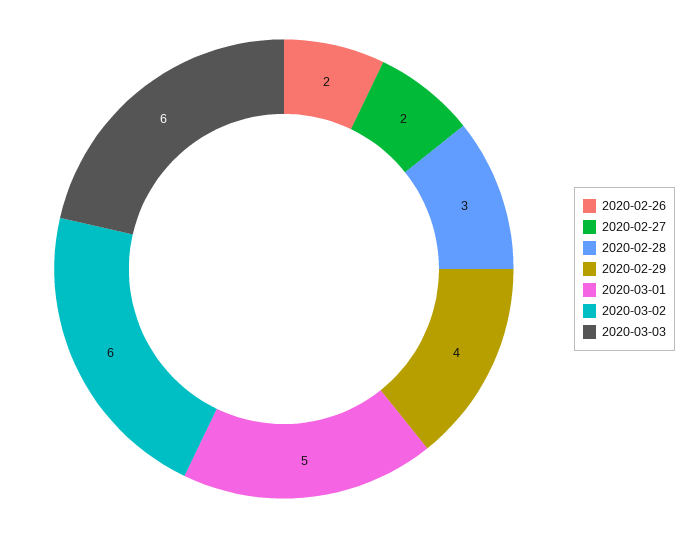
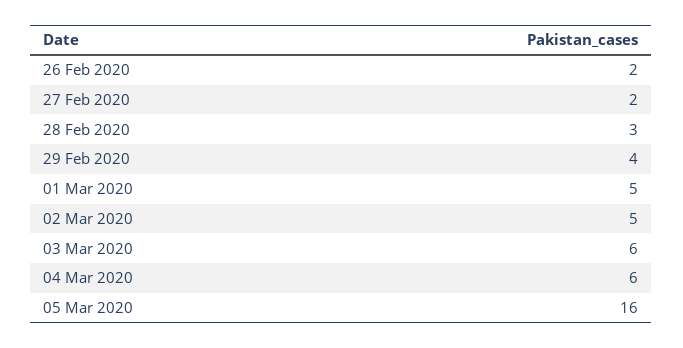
2020-03-02: 6 -> 5
04 Mar 2020: none -> 6
05 Mar 2020: none -> 16

